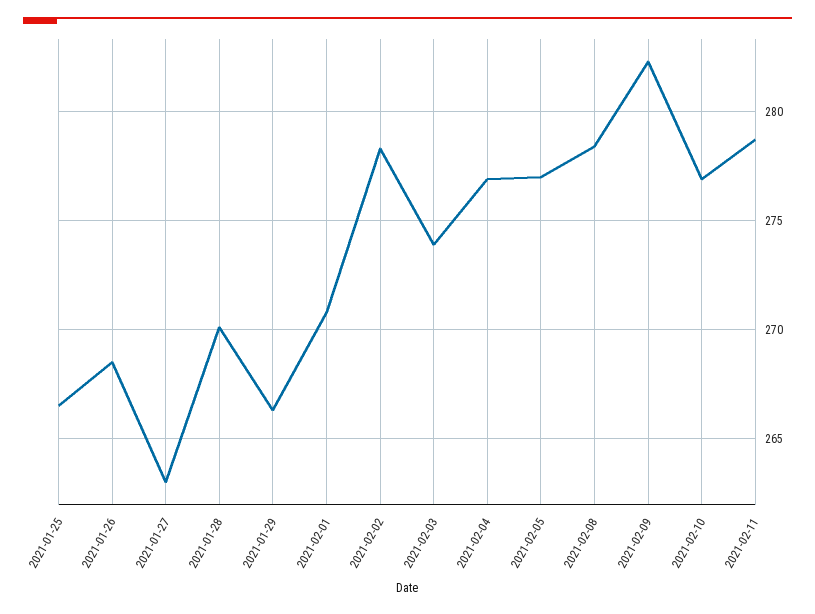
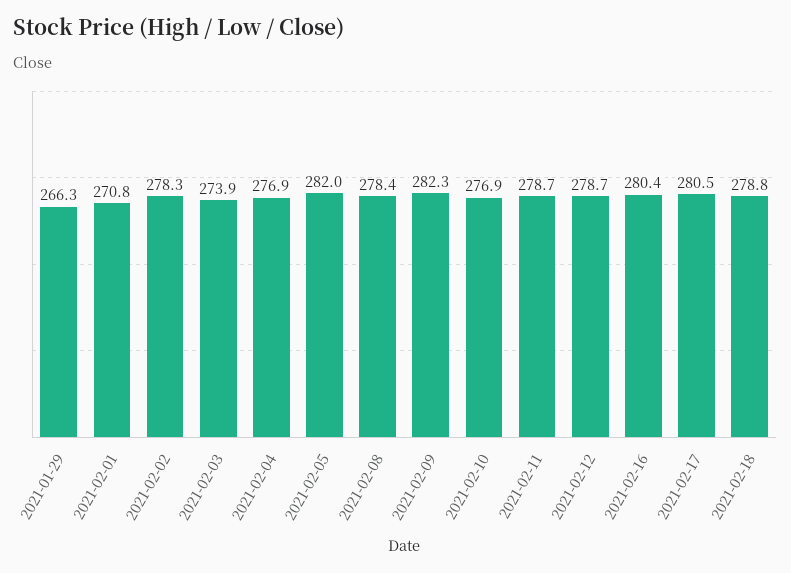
2021-01-25: 266.5 -> none
2021-01-26: 268.5 -> none
2021-01-27: 263 -> none
2021-01-28: 270 -> none
2021-02-05: 277 -> 282
2021-02-12: none -> 278.7
2021-02-16: none -> 280.4
2021-02-17: none -> 280.5
2021-02-18: none -> 278.8

